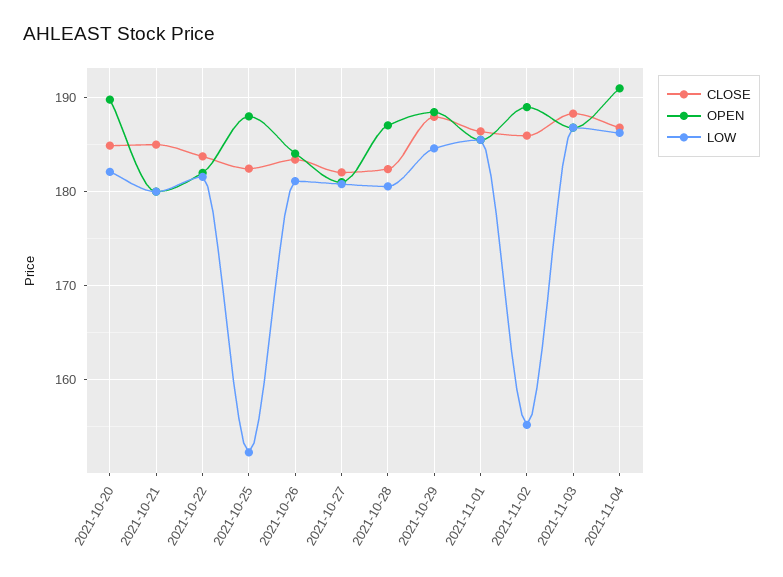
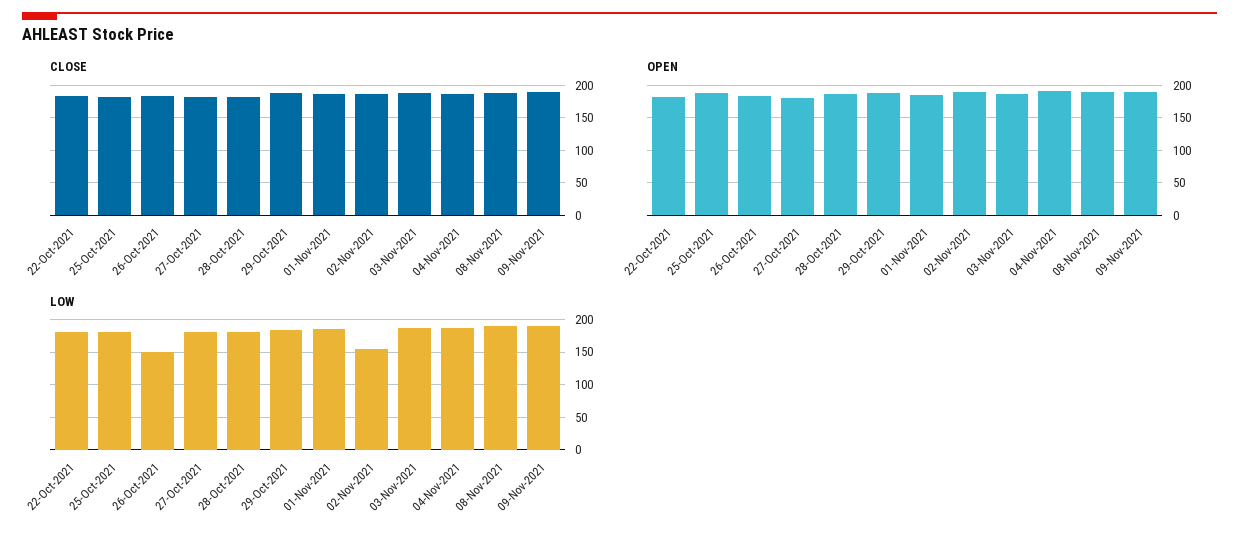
CLOSE, 2021-10-20: 185 -> none
OPEN, 2021-10-20: 190 -> none
LOW, 2021-10-20: 182 -> none
CLOSE, 2021-10-21: 185 -> none
OPEN, 2021-10-21: 180 -> none
LOW, 2021-10-21: 180 -> none
LOW, 2021-10-25: 152 -> 180
LOW, 2021-10-26: 181 -> 150
CLOSE, 08-Nov-2021: none -> 190
CLOSE, 09-Nov-2021: none -> 190
OPEN, 08-Nov-2021: none -> 190
OPEN, 09-Nov-2021: none -> 190
LOW, 08-Nov-2021: none -> 190
LOW, 09-Nov-2021: none -> 190

